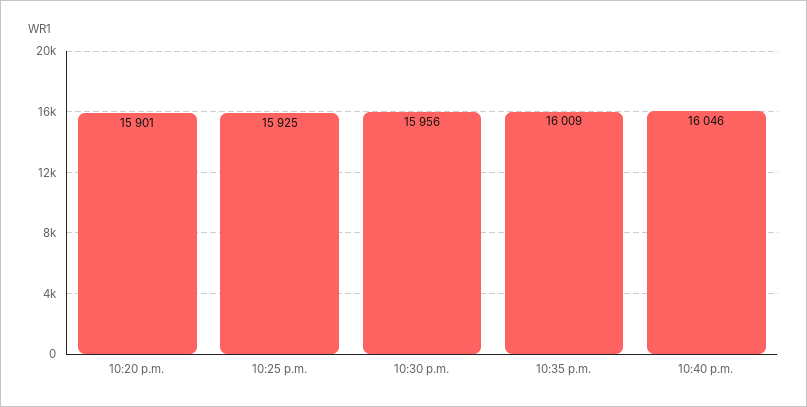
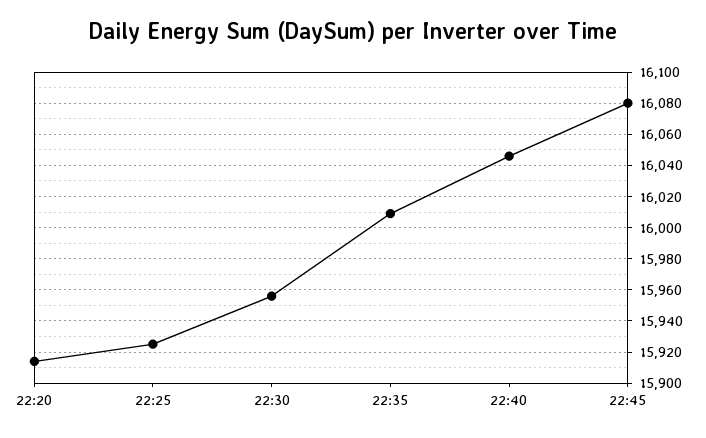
10:20 p.m.: 15901 -> 15915
22:45: none -> 16080

